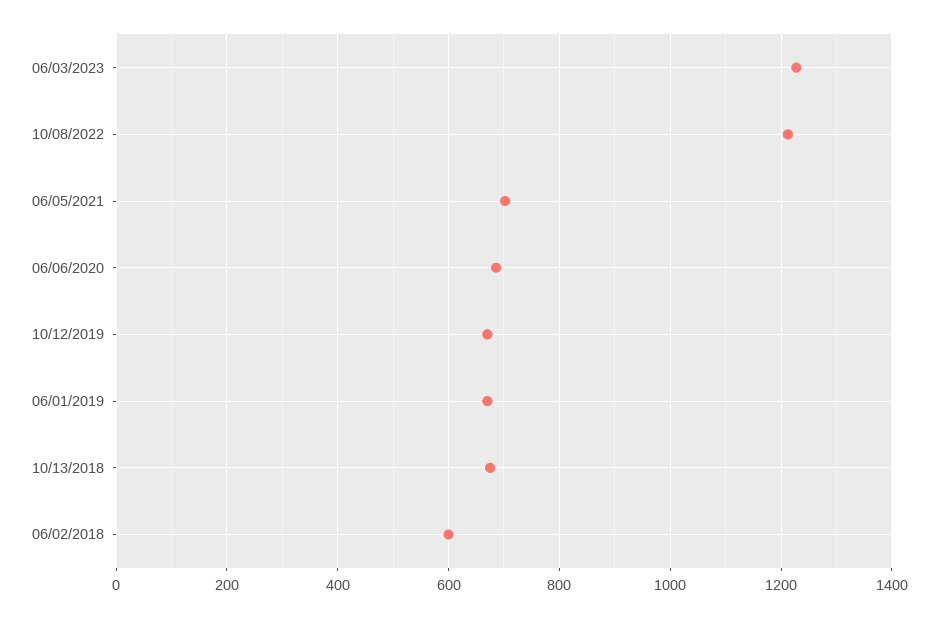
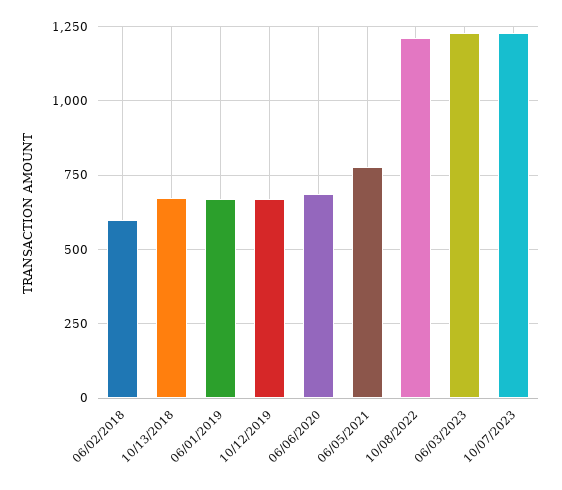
06/05/2021: 700 -> 775
10/07/2023: none -> 1225

